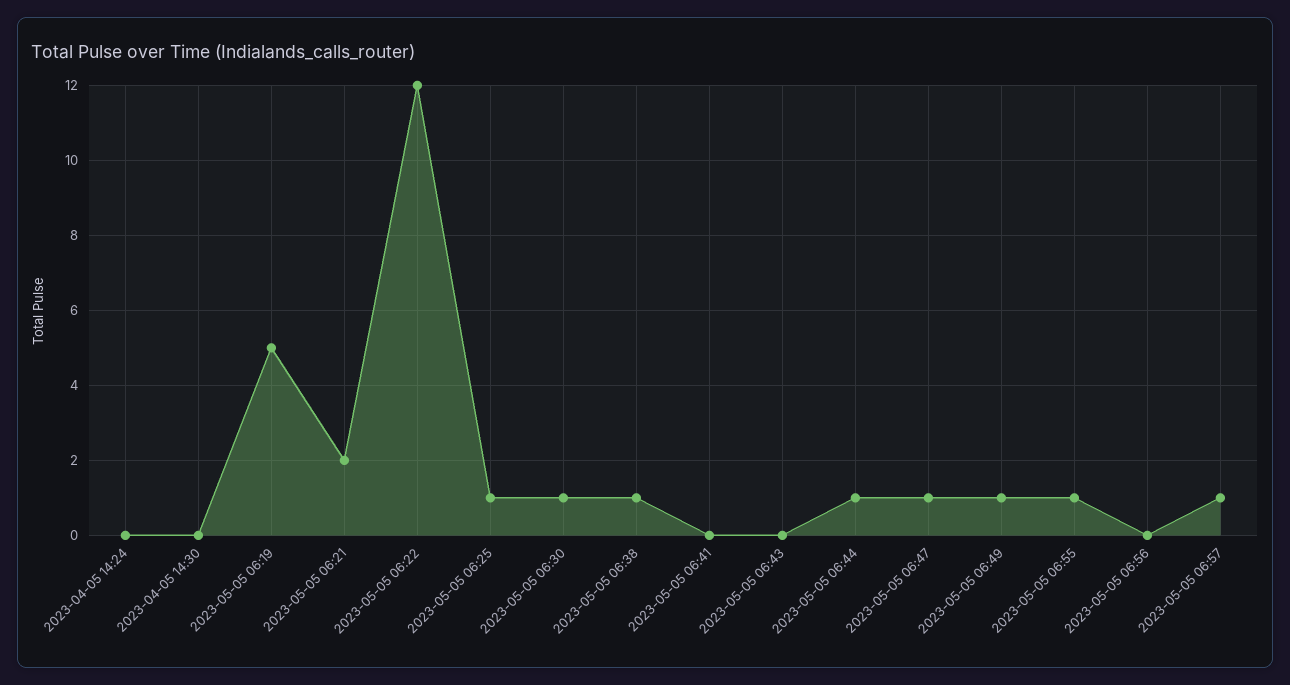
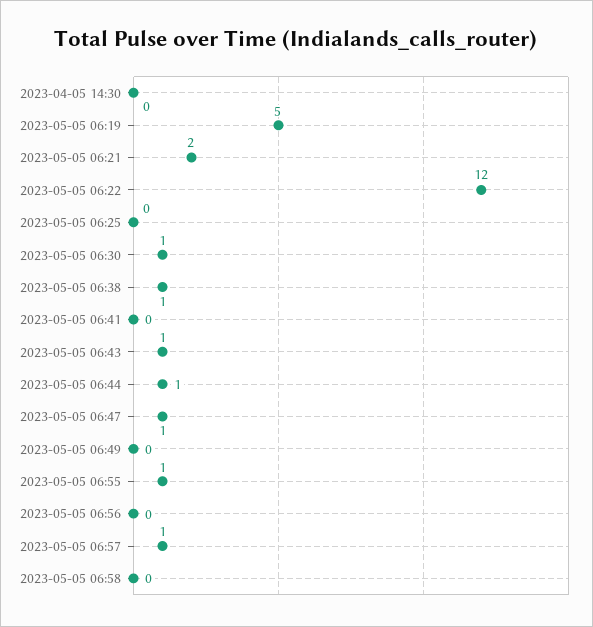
2023-04-05 14:24: 0 -> none
2023-05-05 06:25: 1 -> 0
2023-05-05 06:43: 0 -> 1
2023-05-05 06:49: 1 -> 0
2023-05-05 06:58: none -> 0

